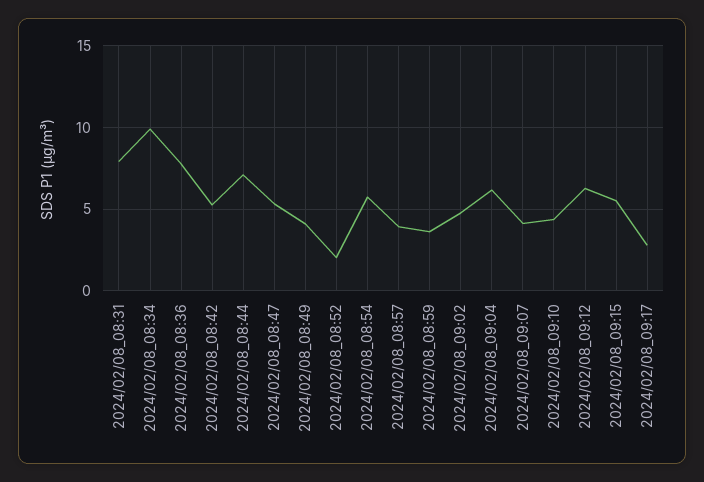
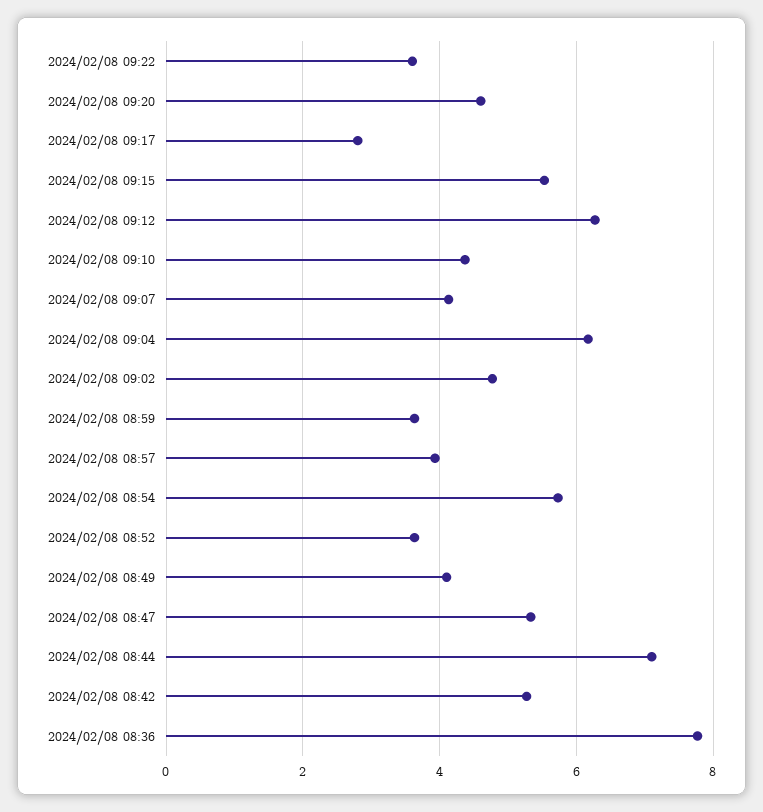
2024/02/08_08:31: 8 -> none
2024/02/08_08:34: 10 -> none
2024/02/08_08:52: 2 -> 3.6
2024/02/08 09:22: none -> 3.6
2024/02/08 09:20: none -> 4.6

